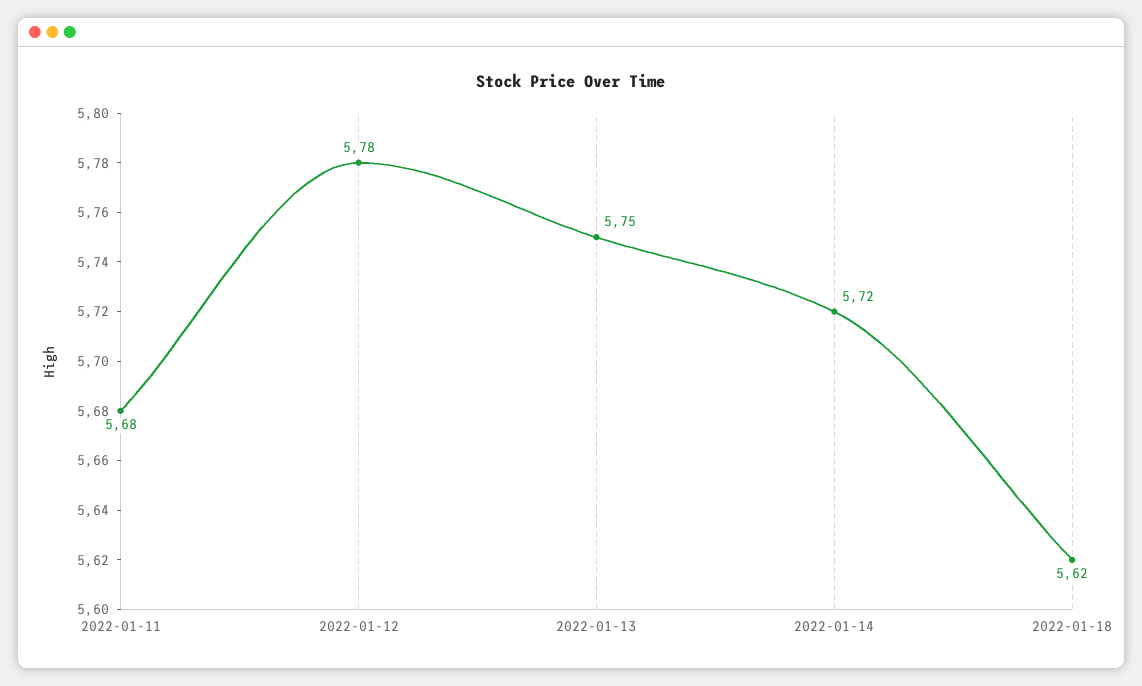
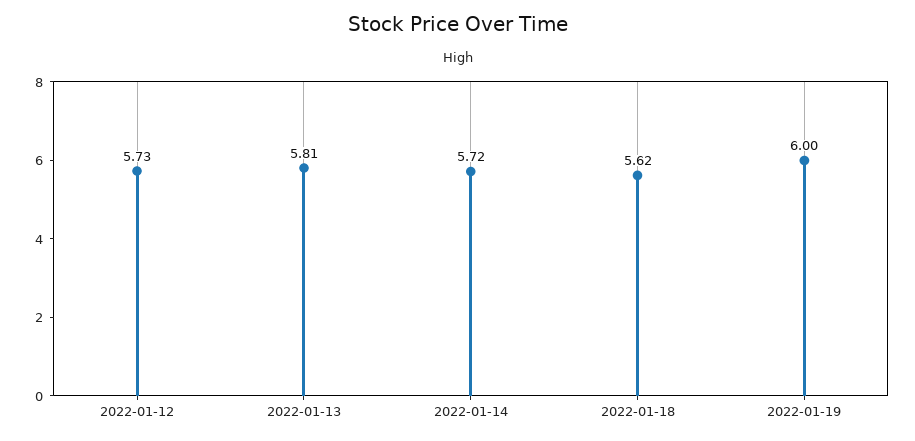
2022-01-11: 5.68 -> none
2022-01-12: 5.78 -> 5.73
2022-01-13: 5.75 -> 5.81
2022-01-19: none -> 6

